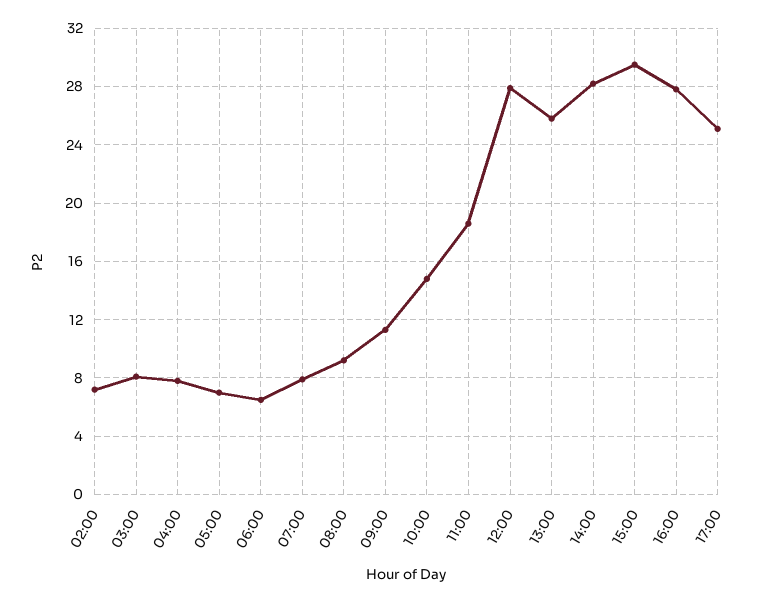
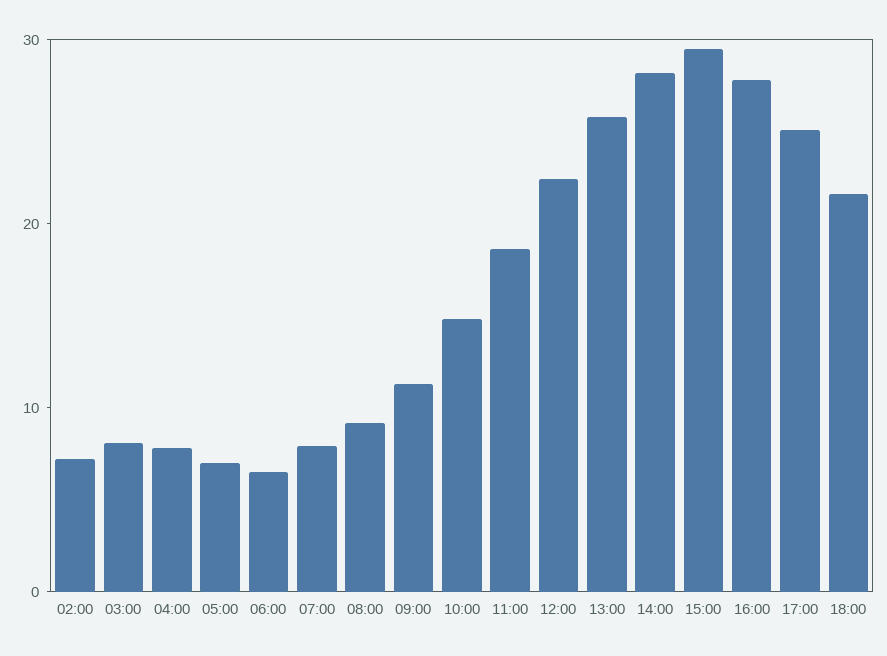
12:00: 28 -> 22
18:00: none -> 22

